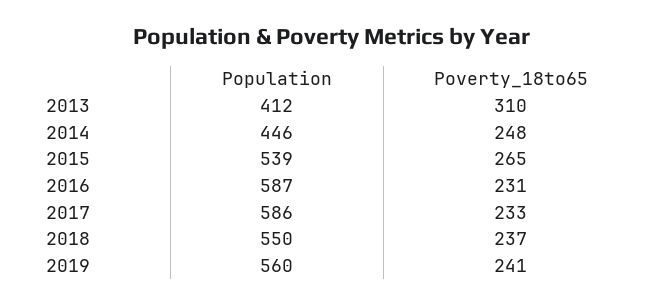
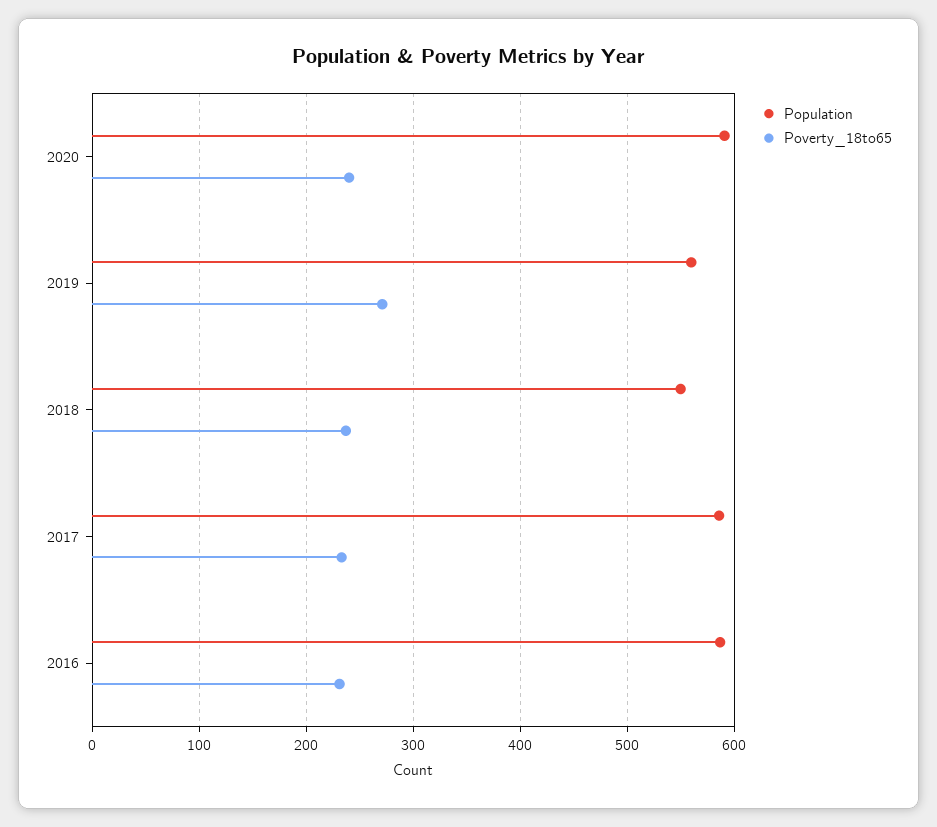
Population, 2013: 412 -> none
Poverty_18to65, 2013: 310 -> none
Population, 2014: 446 -> none
Poverty_18to65, 2014: 248 -> none
Population, 2015: 539 -> none
Poverty_18to65, 2015: 265 -> none
Poverty_18to65, 2019: 241 -> 270
Population, 2020: none -> 590
Poverty_18to65, 2020: none -> 240

